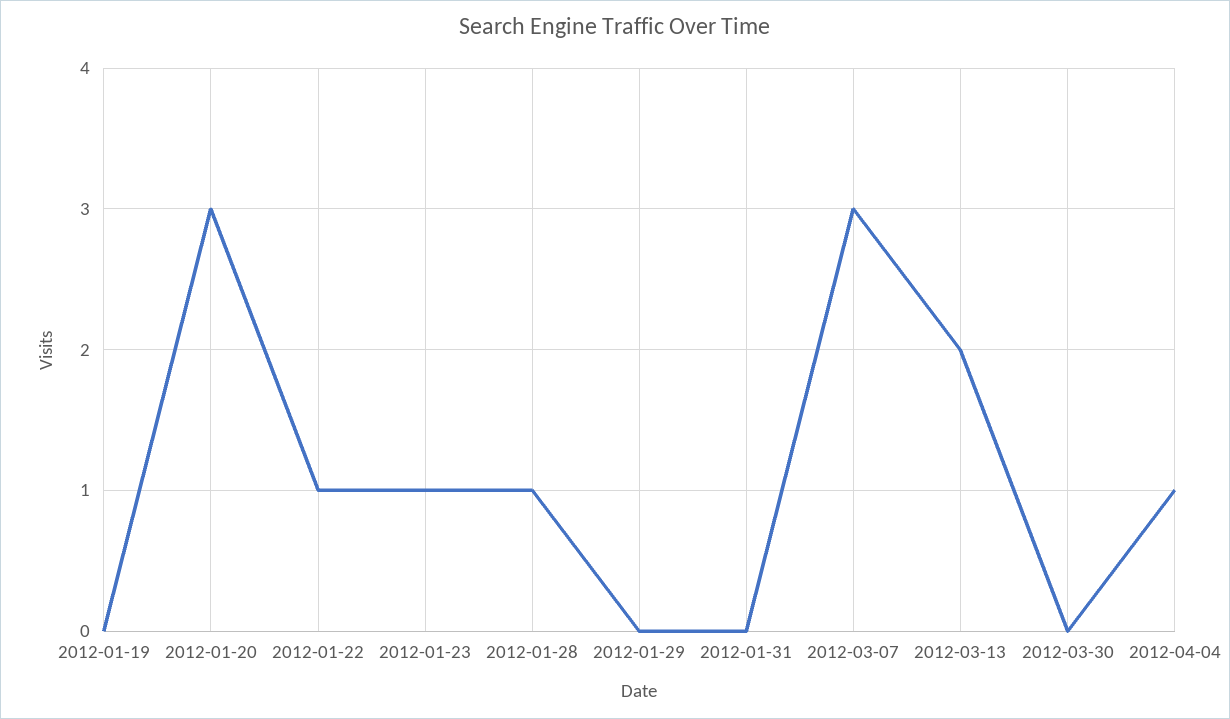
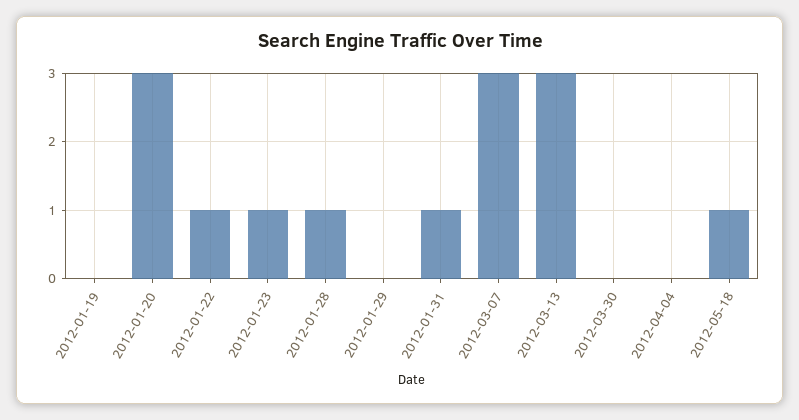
2012-01-31: 0 -> 1
2012-03-13: 2 -> 3
2012-04-04: 1 -> 0
2012-05-18: none -> 1

